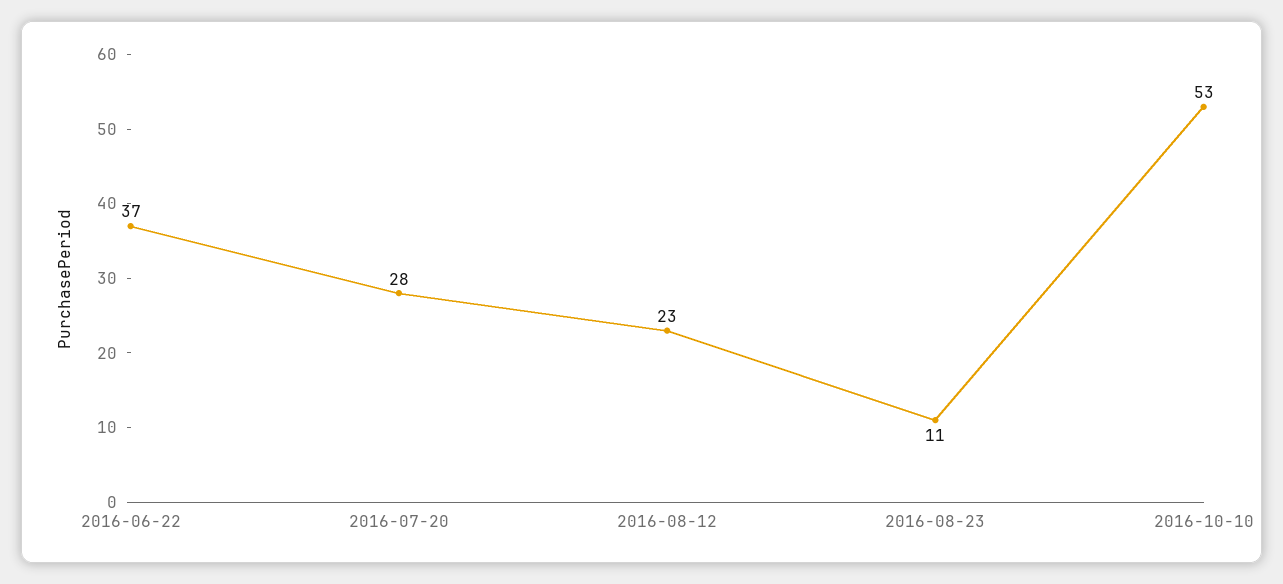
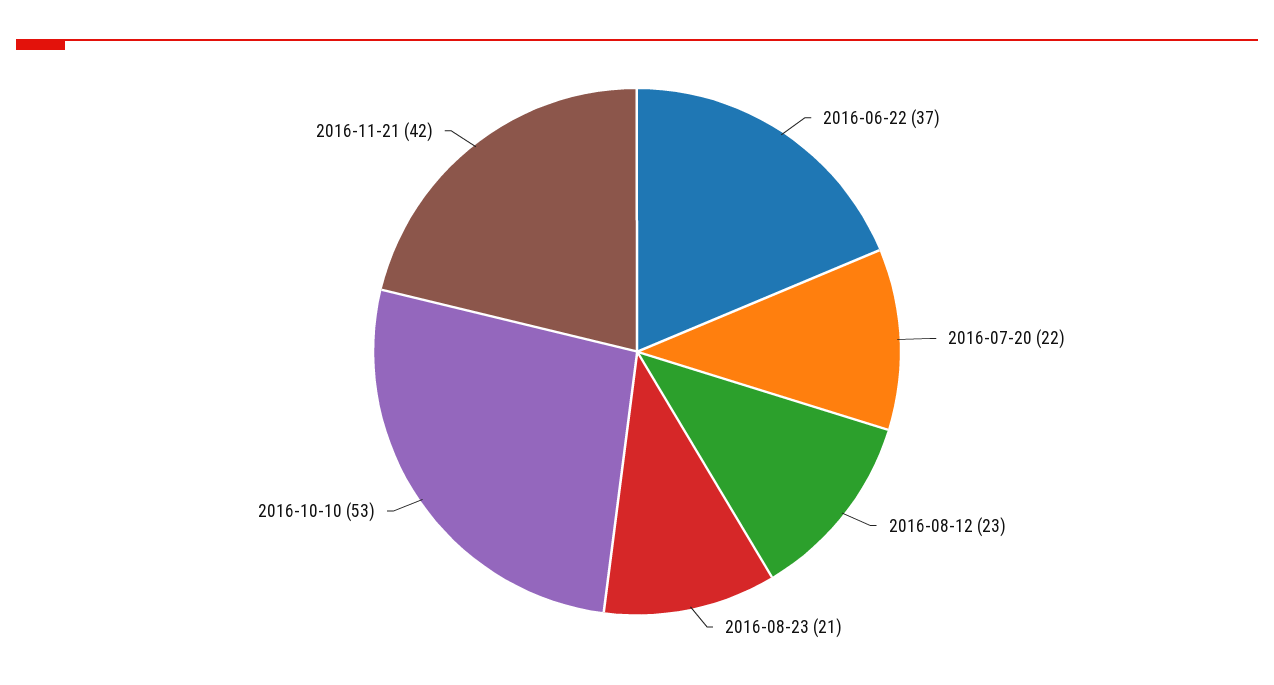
2016-07-20: 28 -> 22
2016-08-23: 11 -> 21
2016-11-21: none -> 42

